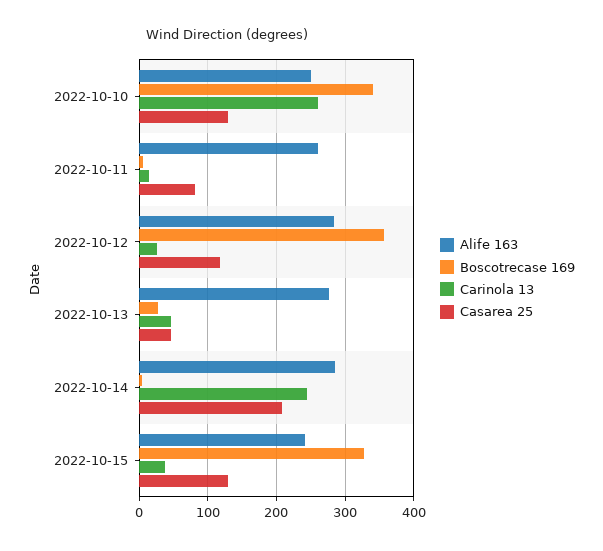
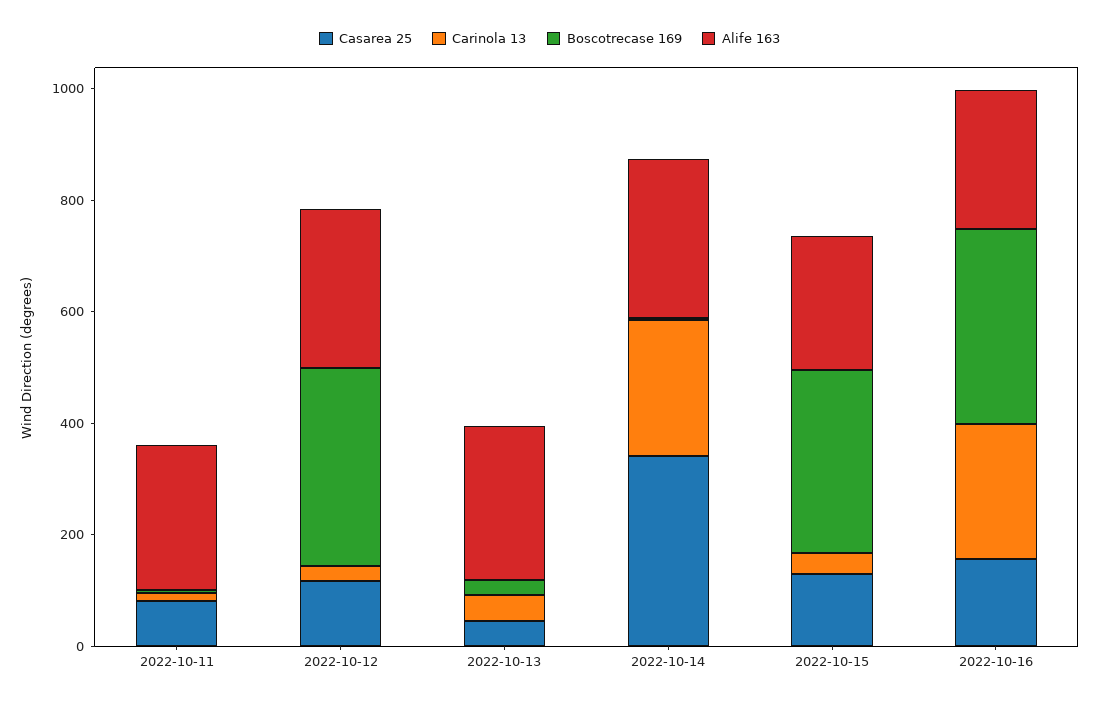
Alife 163, 2022-10-10: 250 -> none
Boscotrecase 169, 2022-10-10: 340 -> none
Carinola 13, 2022-10-10: 260 -> none
Casarea 25, 2022-10-10: 130 -> none
Casarea 25, 2022-10-14: 210 -> 350
Casarea 25, 2022-10-16: none -> 150
Carinola 13, 2022-10-16: none -> 250
Boscotrecase 169, 2022-10-16: none -> 350
Alife 163, 2022-10-16: none -> 250

